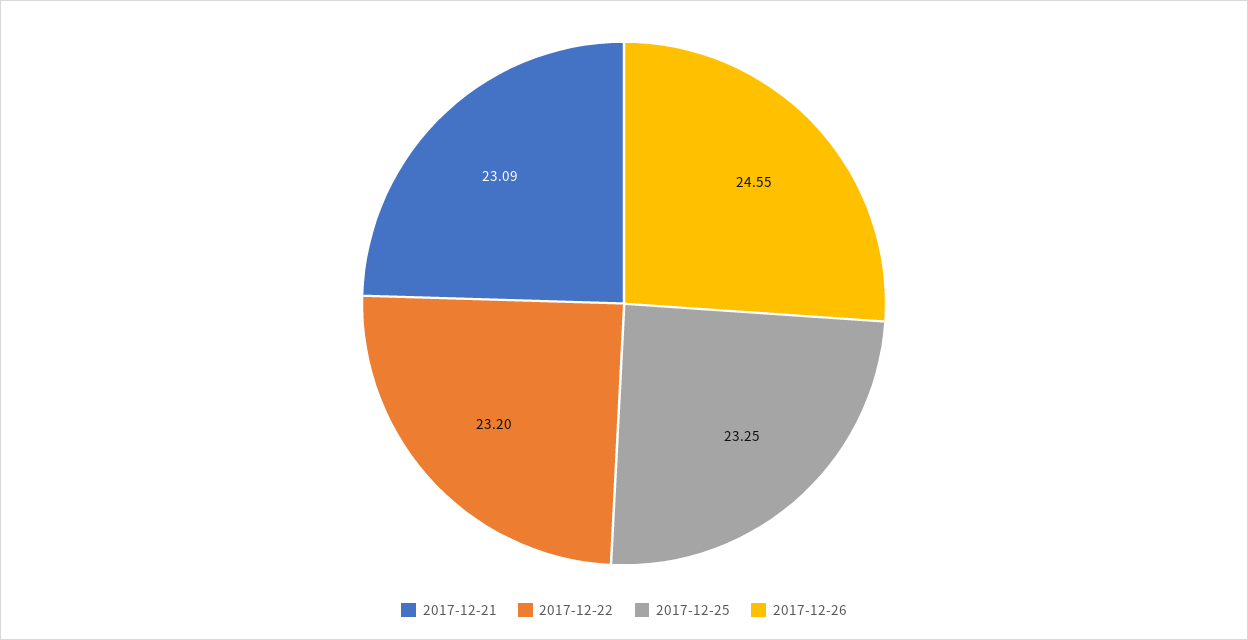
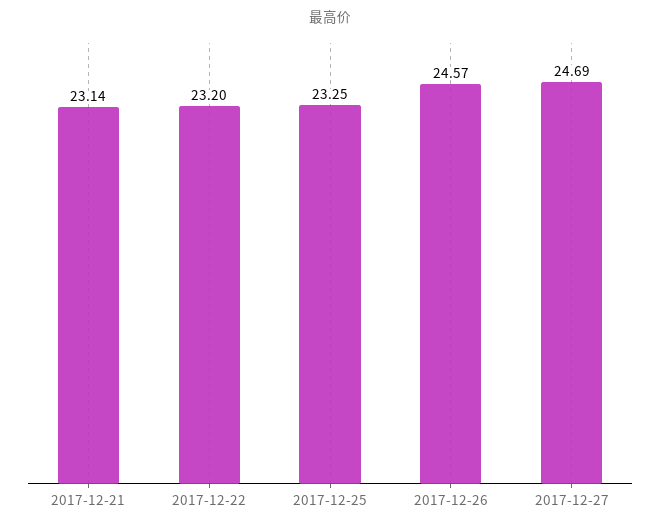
2017-12-21: 23.09 -> 23.14
2017-12-26: 24.55 -> 24.57
2017-12-27: none -> 24.69

